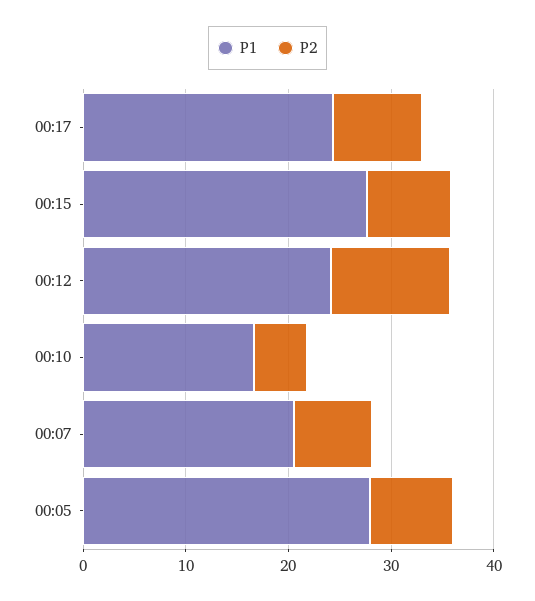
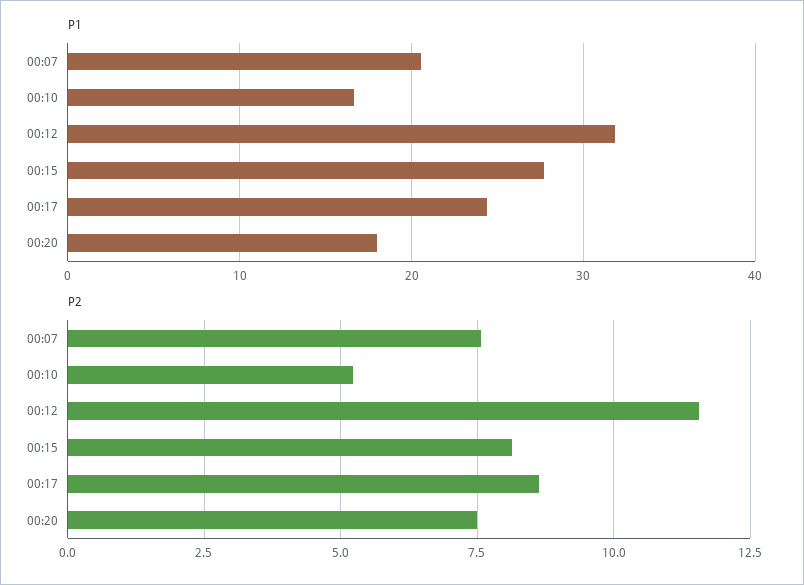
P1, 00:12: 24 -> 32
P1, 00:05: 28 -> none
P2, 00:05: 8 -> none
P1, 00:20: none -> 18
P2, 00:20: none -> 7.5

